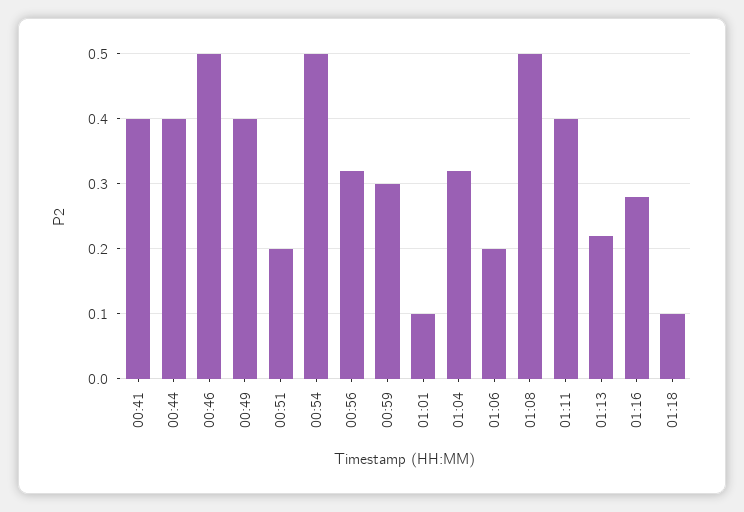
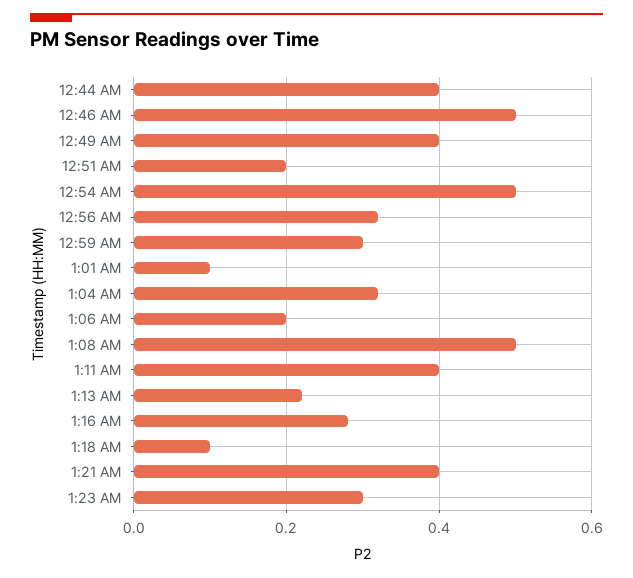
00:41: 0.4 -> none
1:21 AM: none -> 0.4
1:23 AM: none -> 0.3

